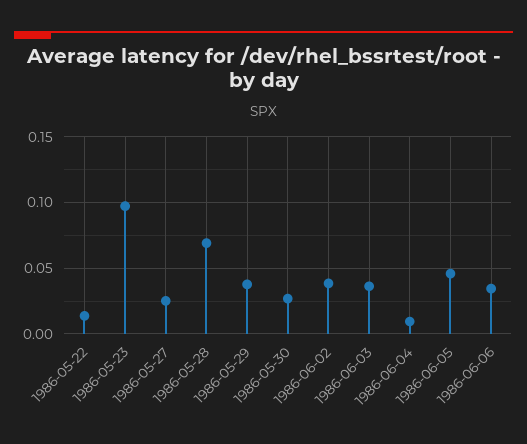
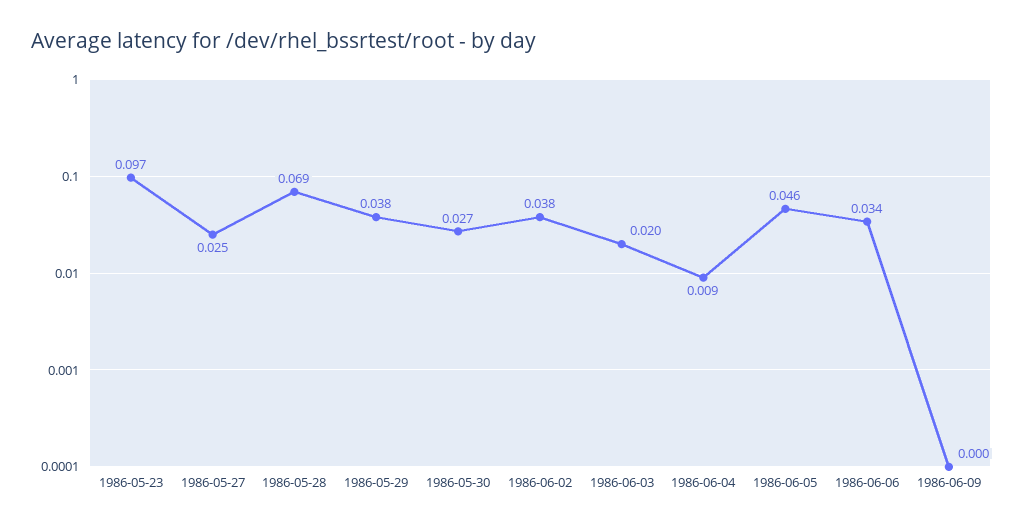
1986-05-22: 0.015 -> none
1986-06-03: 0.035 -> 0.02
1986-06-09: none -> 0

